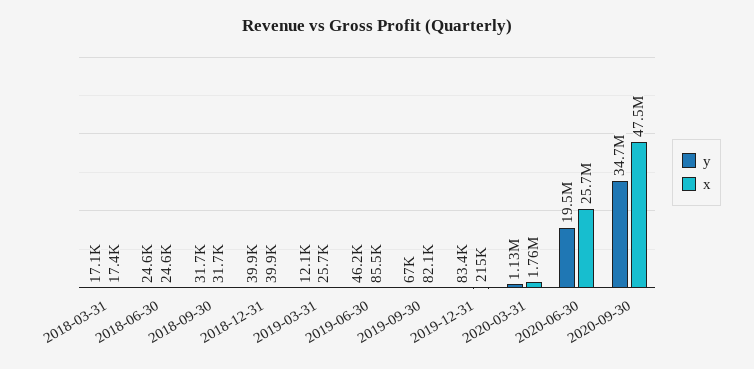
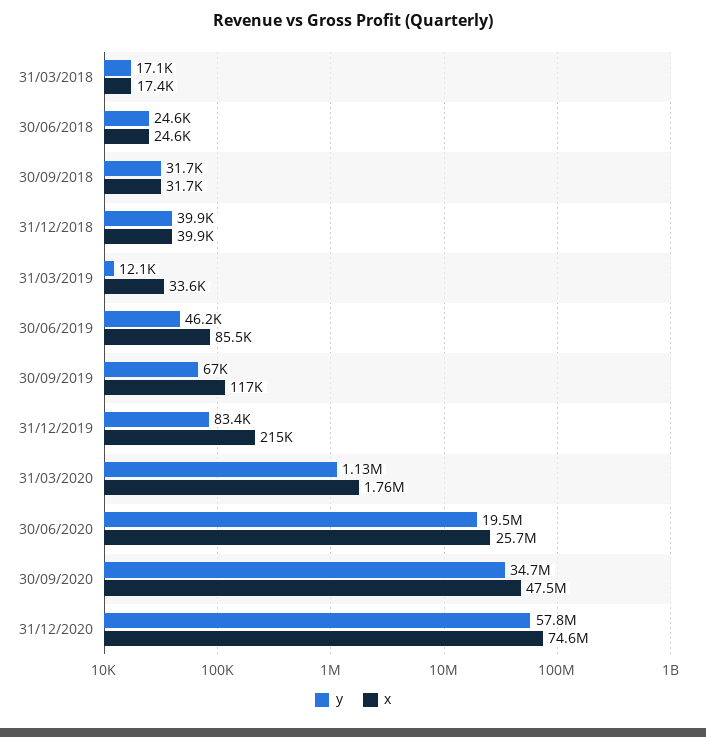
x, 2019-03-31: 25700 -> 33600
x, 2019-09-30: 82100 -> 117000
y, 31/12/2020: none -> 57800000
x, 31/12/2020: none -> 74600000

